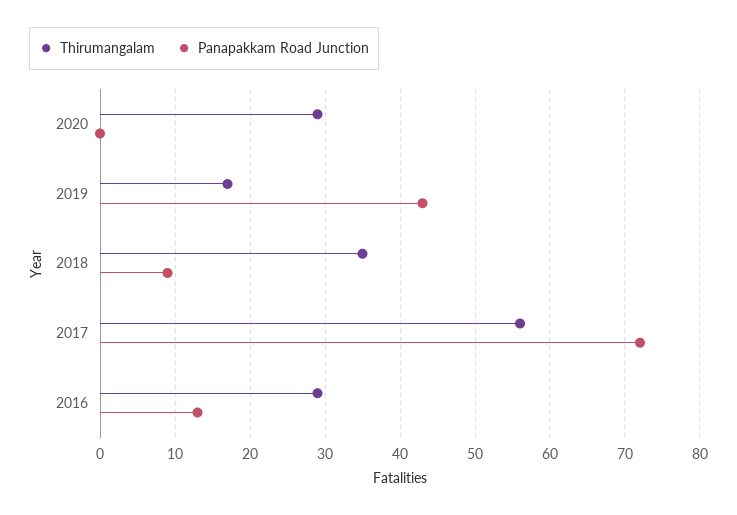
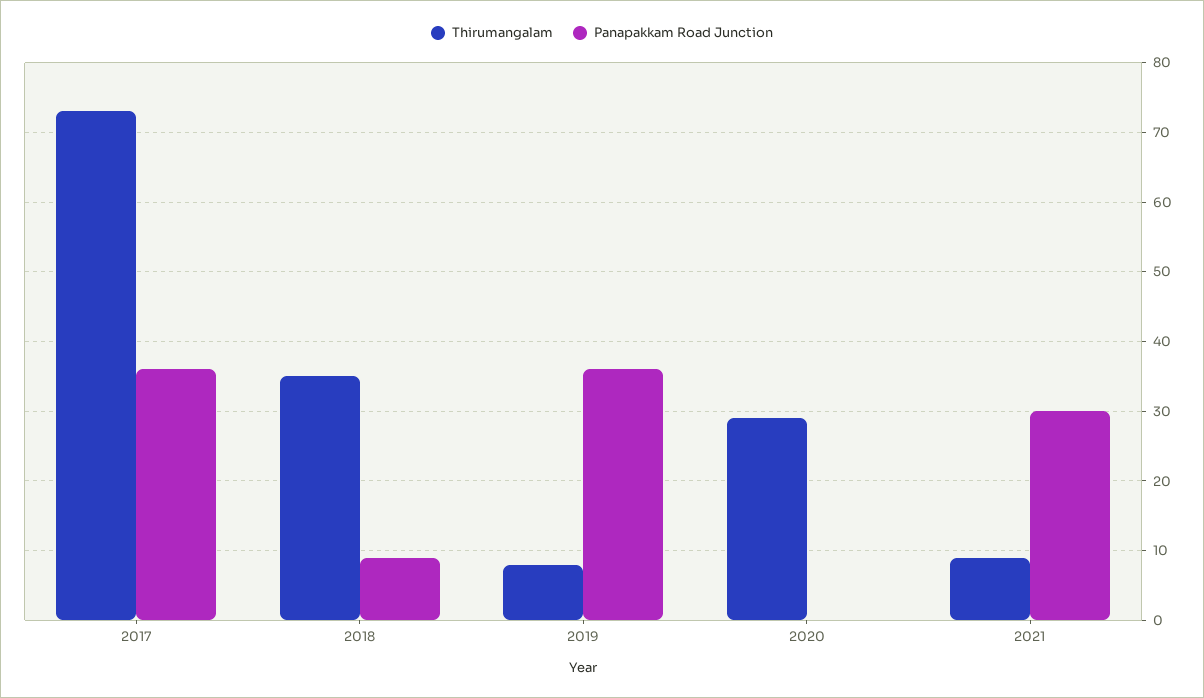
Thirumangalam, 2019: 17 -> 8
Panapakkam Road Junction, 2019: 43 -> 36
Thirumangalam, 2017: 56 -> 73
Panapakkam Road Junction, 2017: 72 -> 36
Thirumangalam, 2016: 29 -> none
Panapakkam Road Junction, 2016: 13 -> none
Thirumangalam, 2021: none -> 9
Panapakkam Road Junction, 2021: none -> 30

